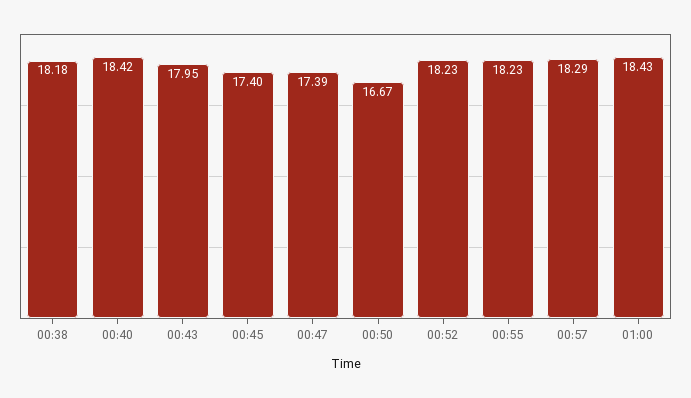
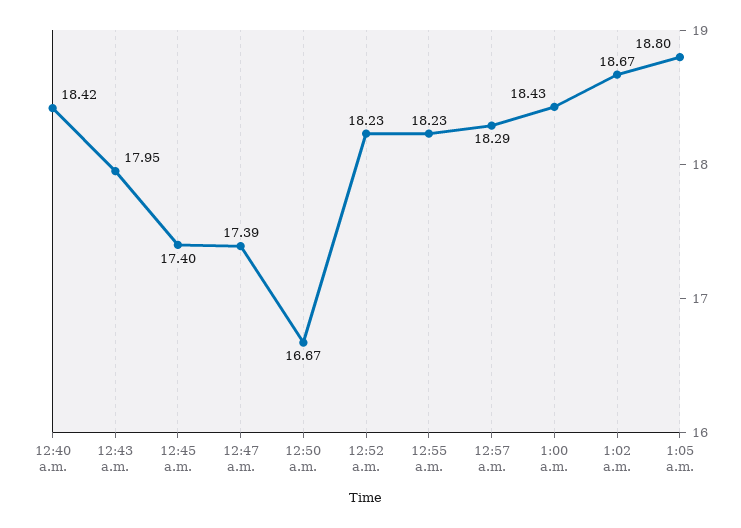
00:38: 18.18 -> none
1:02 a.m.: none -> 18.67
1:05 a.m.: none -> 18.8

